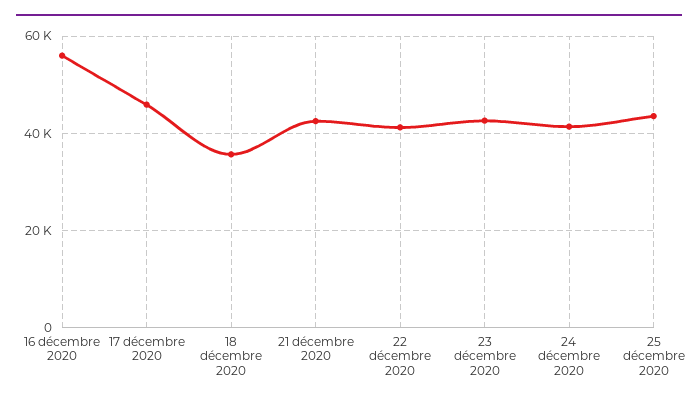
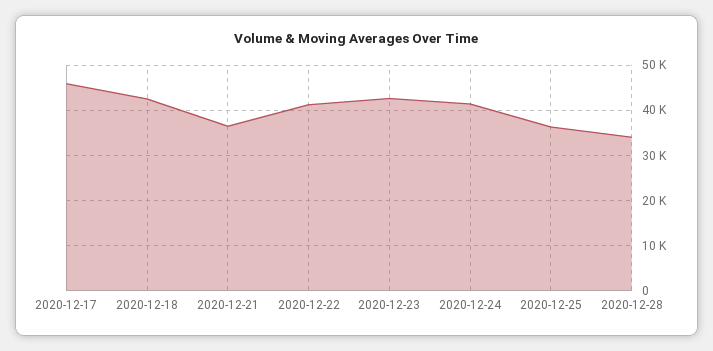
16 décembre 2020: 56000 -> none
18 décembre 2020: 36000 -> 42000
21 décembre 2020: 42000 -> 36000
25 décembre 2020: 44000 -> 36000
2020-12-28: none -> 34000

